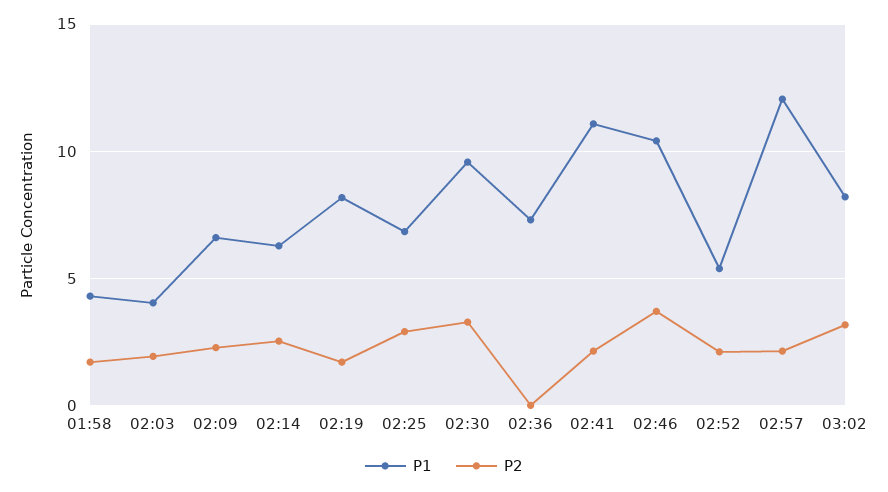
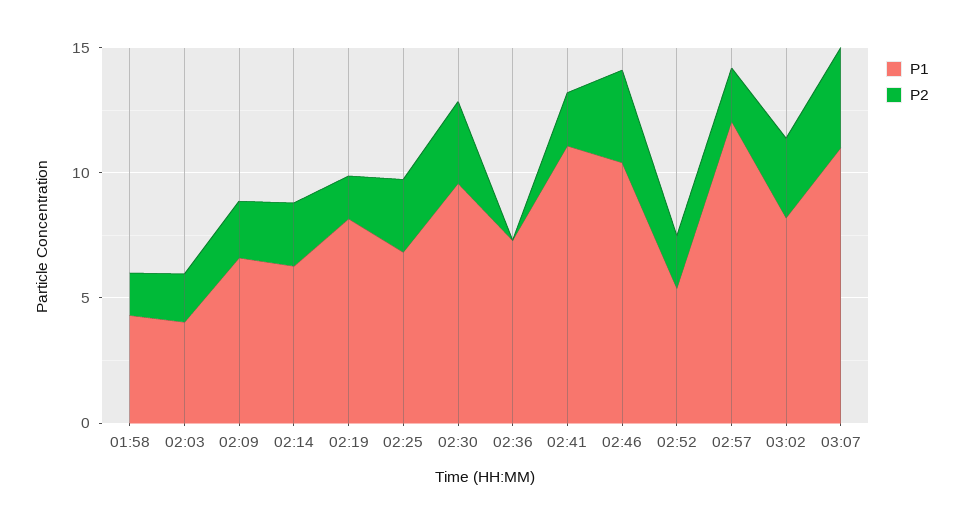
P1, 03:07: none -> 11
P2, 03:07: none -> 4

